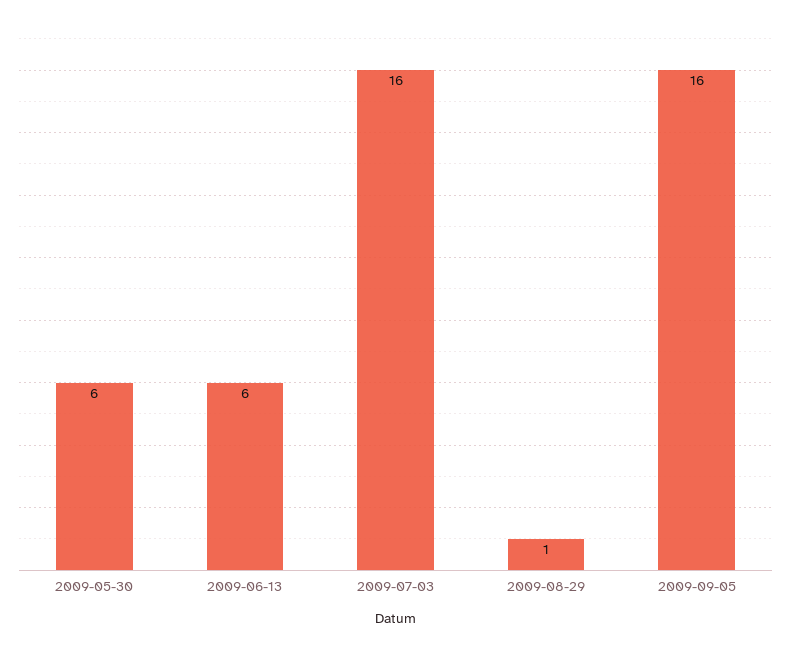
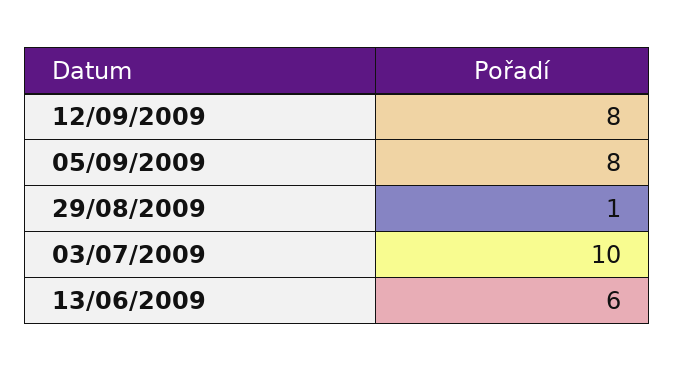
2009-05-30: 6 -> none
2009-07-03: 16 -> 10
2009-09-05: 16 -> 8
12/09/2009: none -> 8

